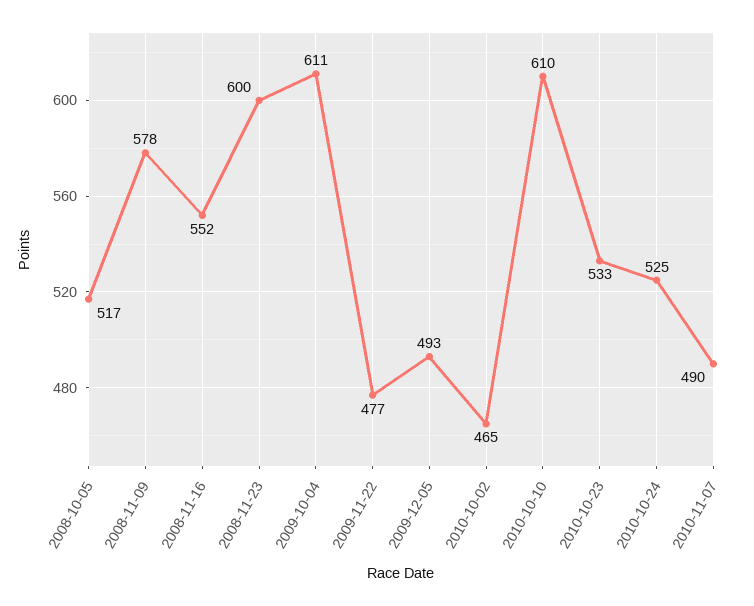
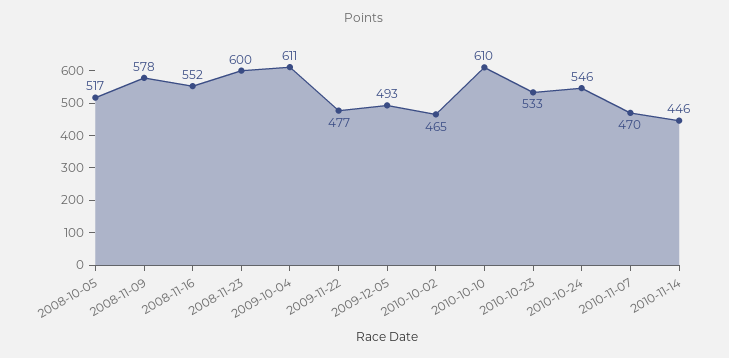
2010-10-24: 525 -> 546
2010-11-07: 490 -> 470
2010-11-14: none -> 446

